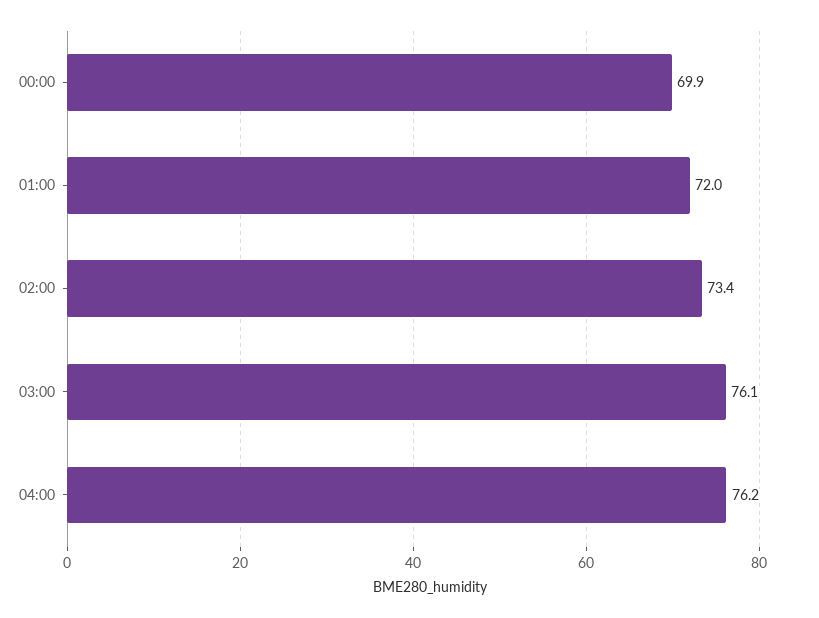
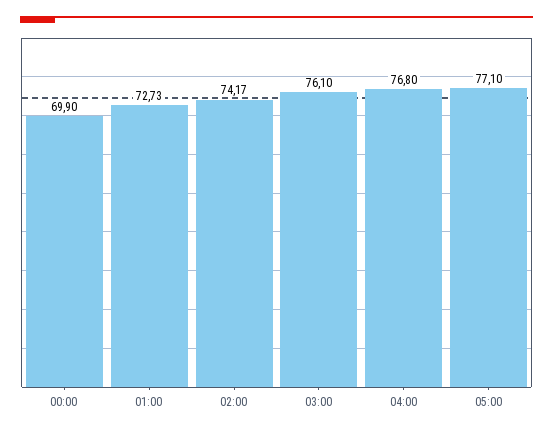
01:00: 72 -> 72.73
02:00: 73.4 -> 74.17
04:00: 76.2 -> 76.8
05:00: none -> 77.1

